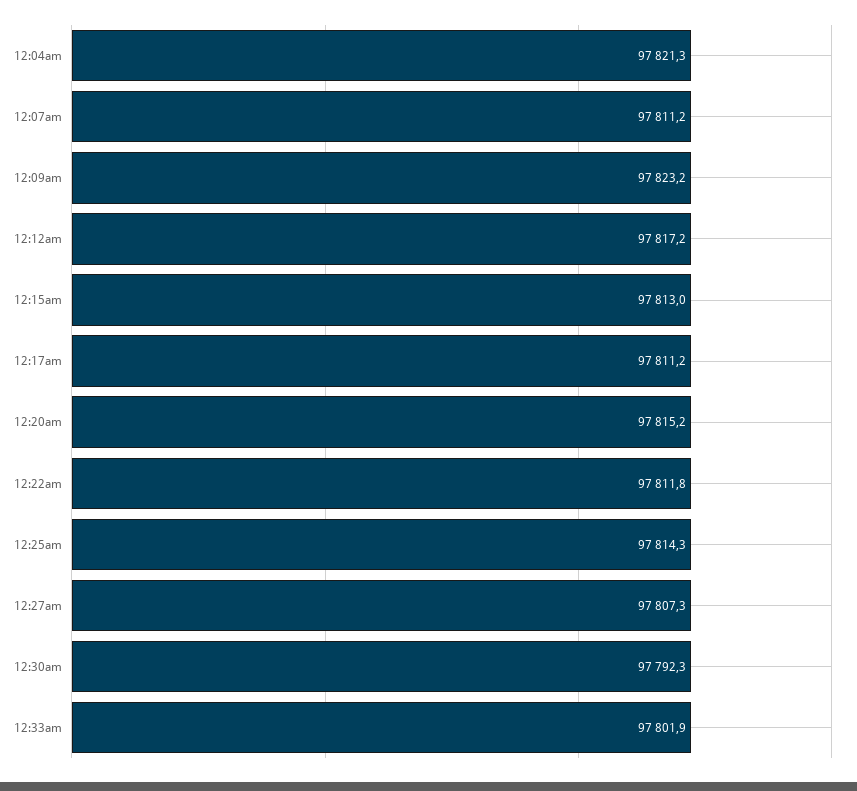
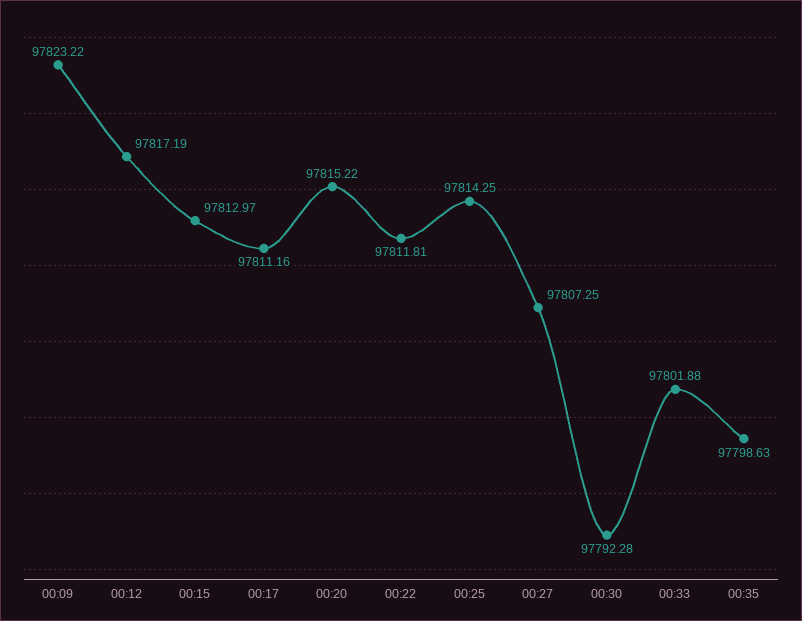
12:04am: 97821.3 -> none
12:07am: 97811.2 -> none
00:35: none -> 97798.63

